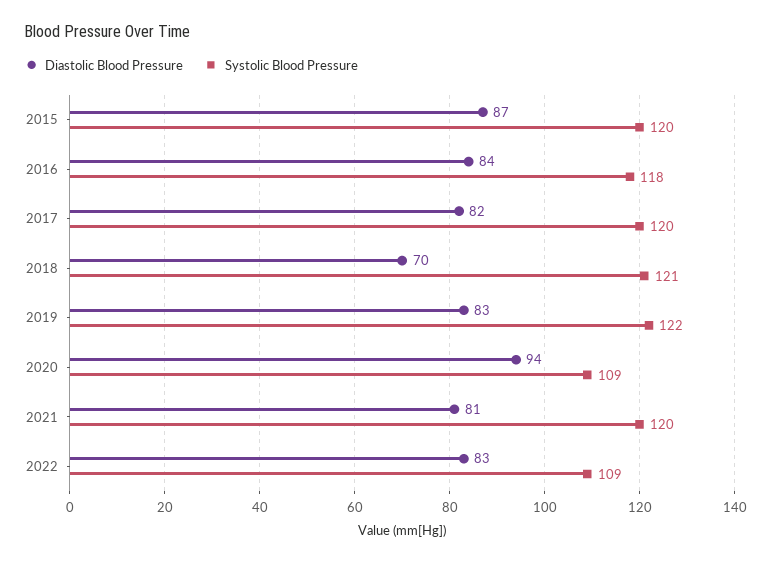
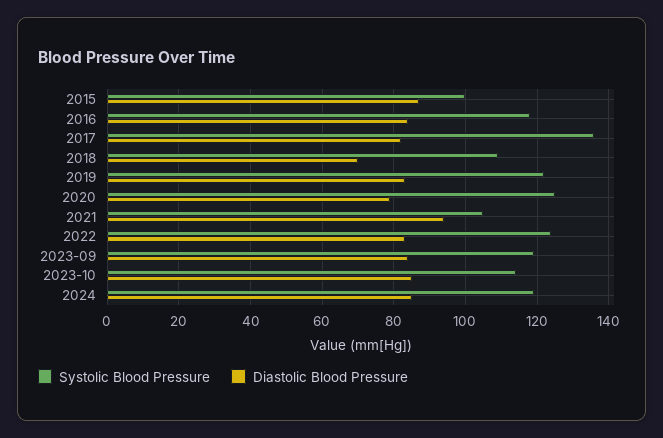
Systolic Blood Pressure, 2015: 120 -> 100
Systolic Blood Pressure, 2017: 120 -> 135
Systolic Blood Pressure, 2018: 121 -> 110
Diastolic Blood Pressure, 2020: 94 -> 80
Systolic Blood Pressure, 2020: 109 -> 125
Diastolic Blood Pressure, 2021: 81 -> 95
Systolic Blood Pressure, 2021: 120 -> 105
Systolic Blood Pressure, 2022: 109 -> 125
Systolic Blood Pressure, 2023-09: none -> 120
Diastolic Blood Pressure, 2023-09: none -> 85
Systolic Blood Pressure, 2023-10: none -> 115
Diastolic Blood Pressure, 2023-10: none -> 85
Systolic Blood Pressure, 2024: none -> 120
Diastolic Blood Pressure, 2024: none -> 85

